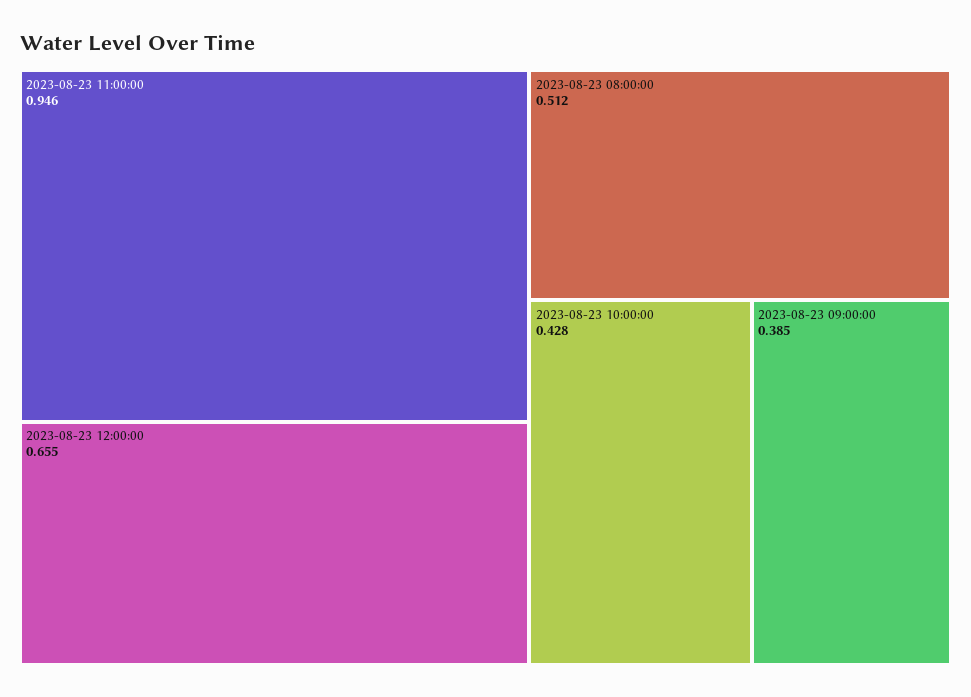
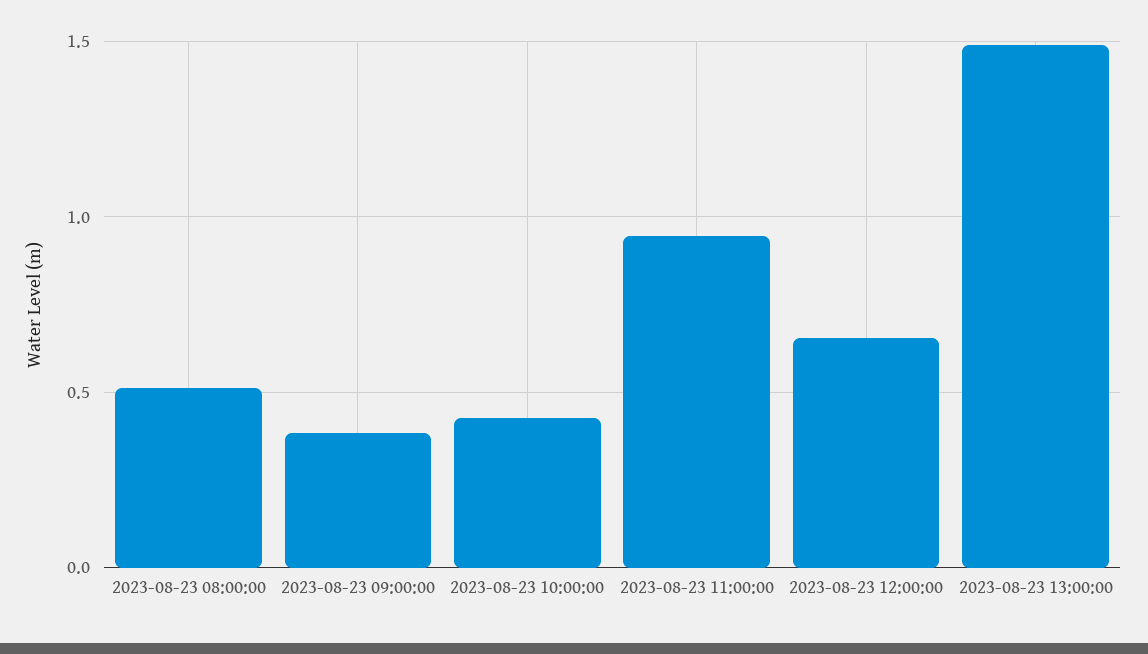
2023-08-23 13:00:00: none -> 1.5

